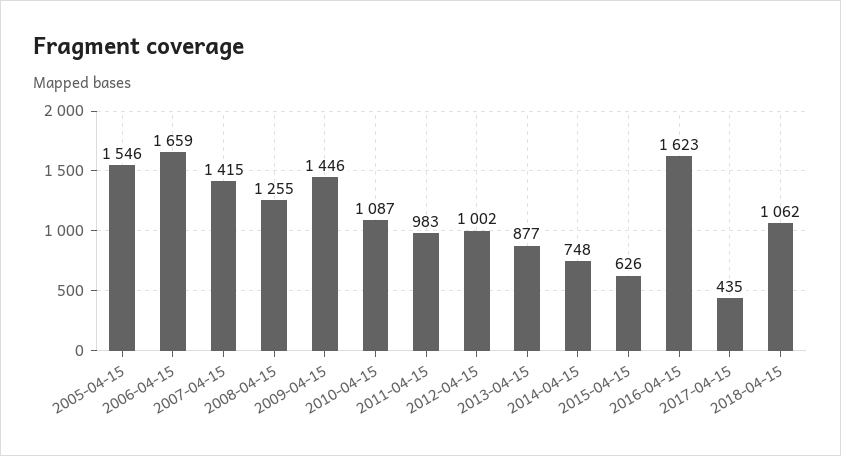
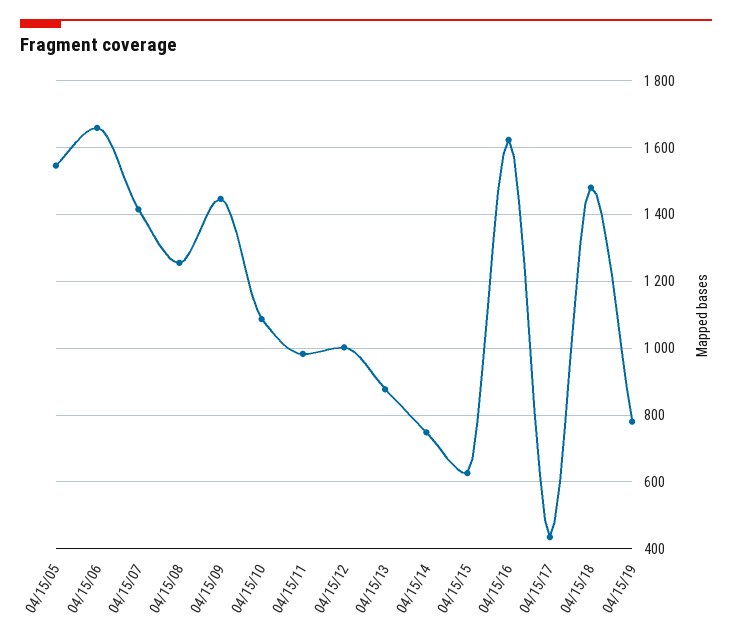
2018-04-15: 1062 -> 1480
04/15/19: none -> 780

